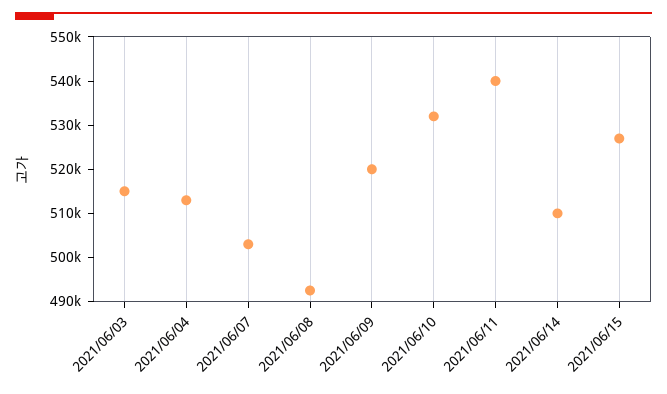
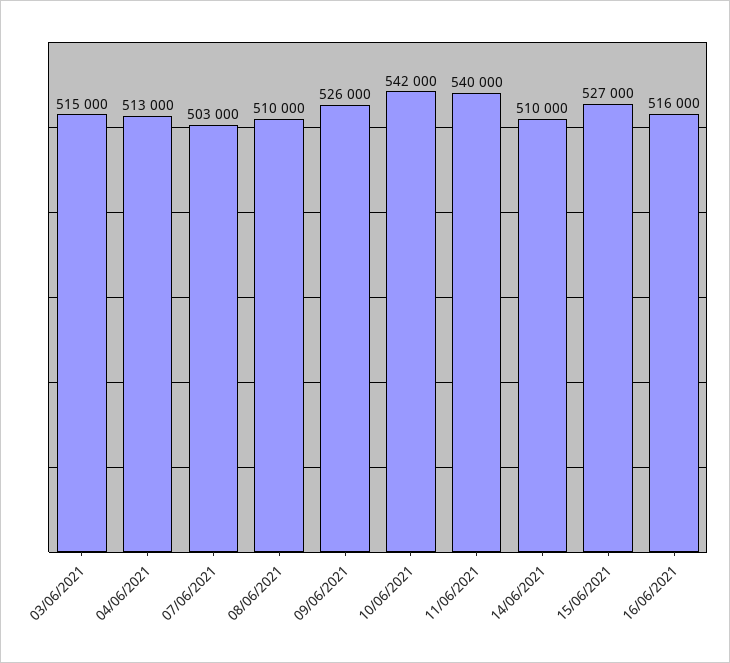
2021/06/08: 492000 -> 510000
2021/06/09: 520000 -> 526000
2021/06/10: 532000 -> 542000
16/06/2021: none -> 516000

